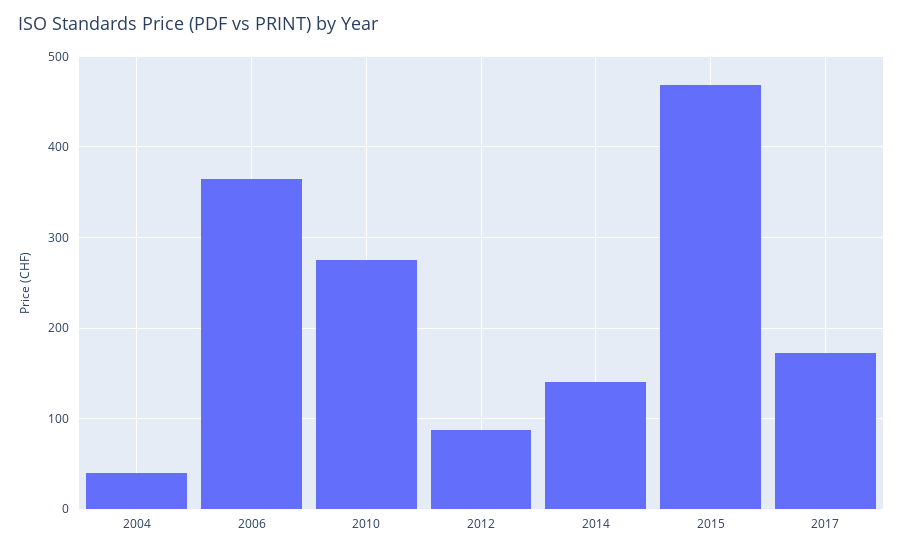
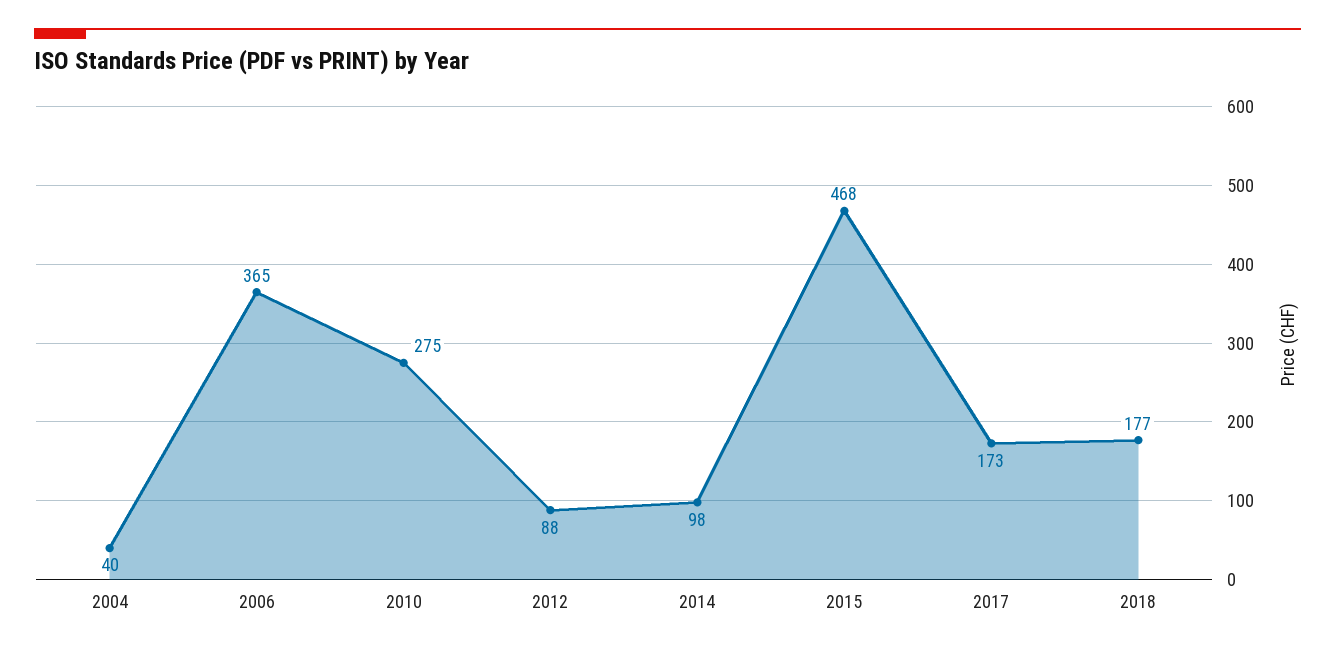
2014: 140 -> 98
2018: none -> 177

